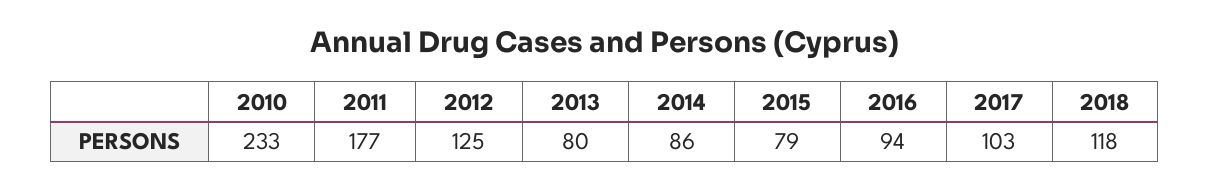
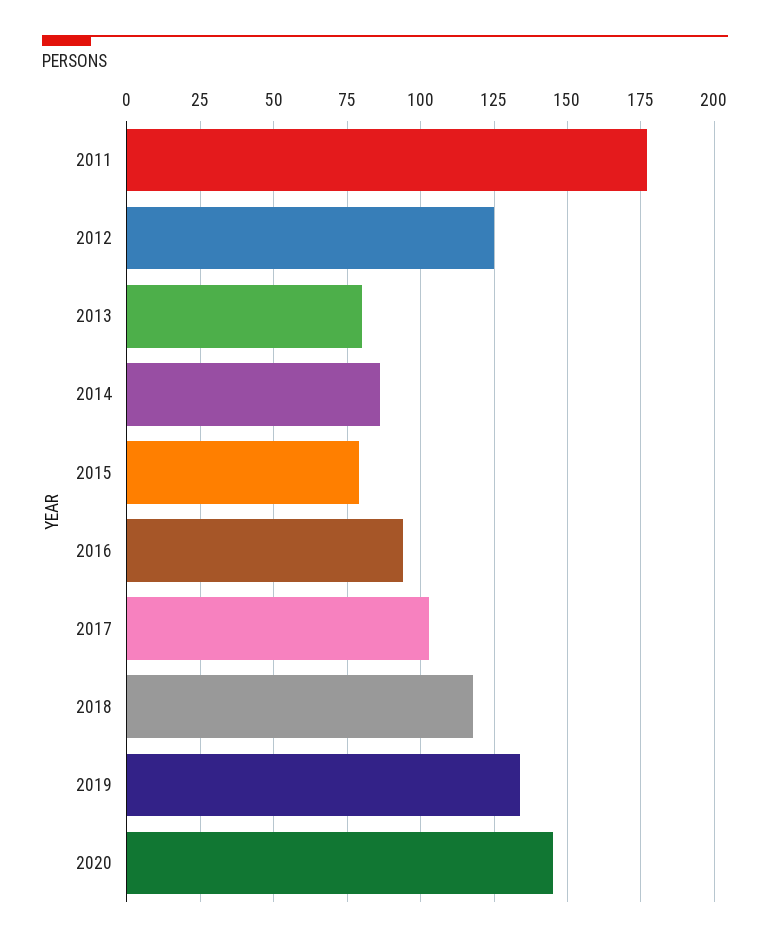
2010: 233 -> none
2019: none -> 135
2020: none -> 145

